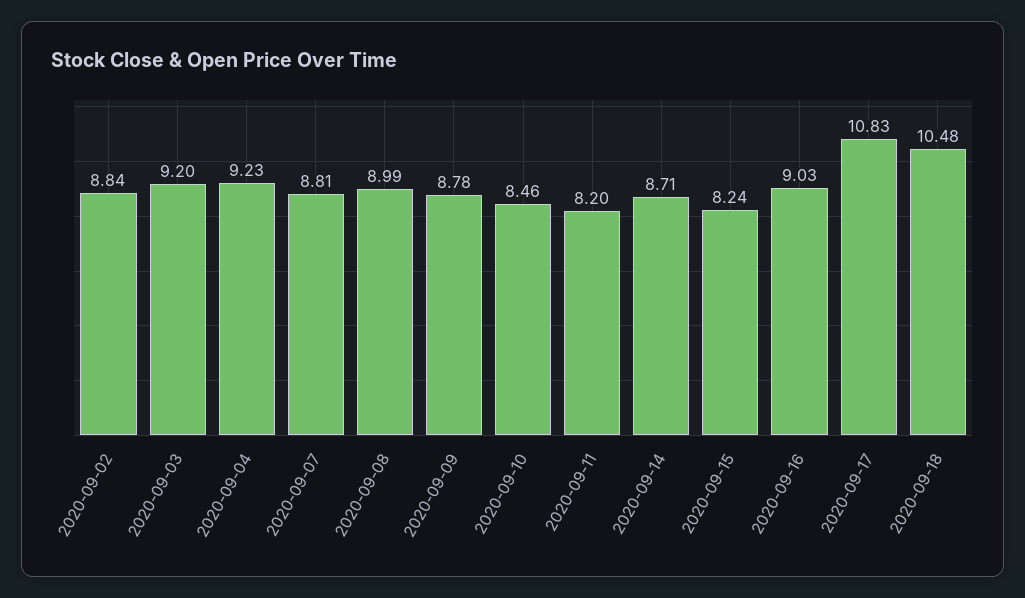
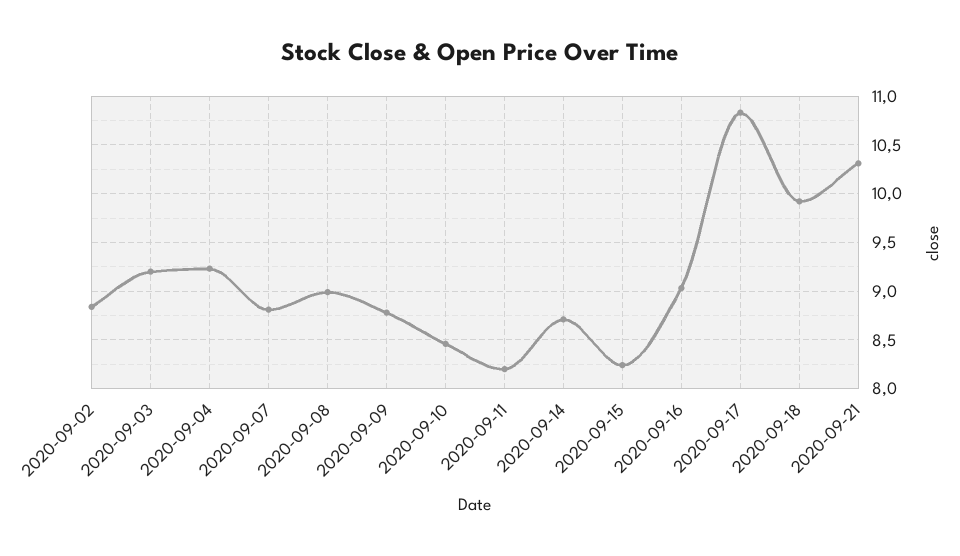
2020-09-18: 10.48 -> 9.9
2020-09-21: none -> 10.3

